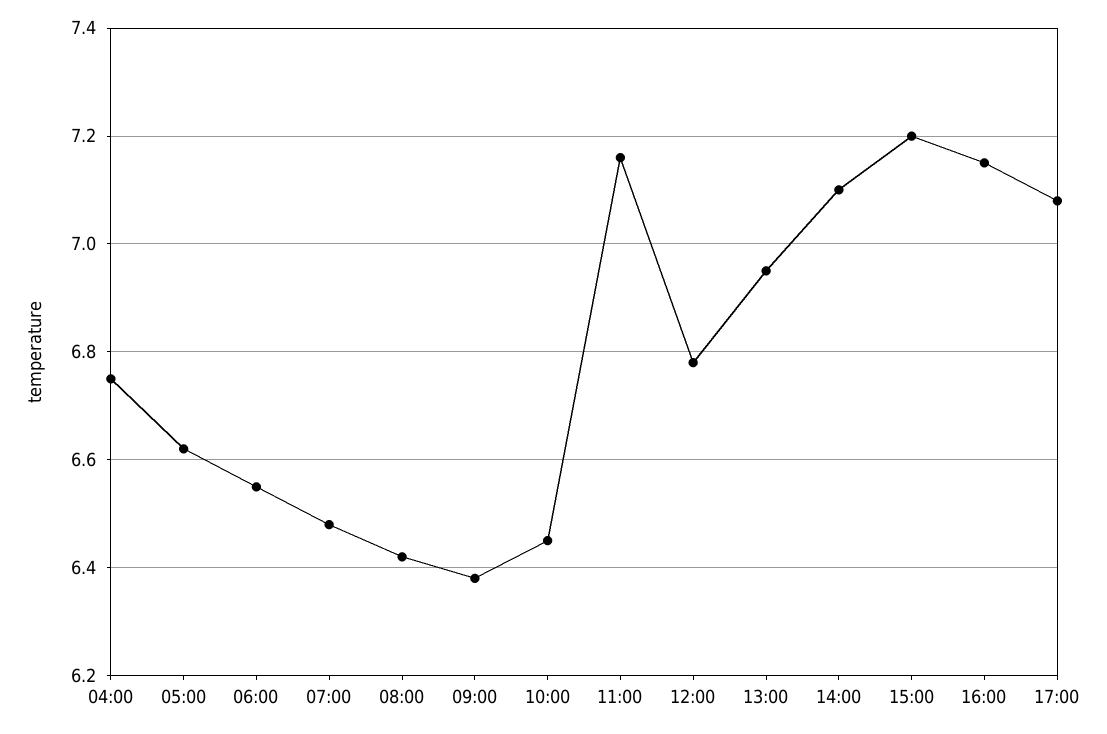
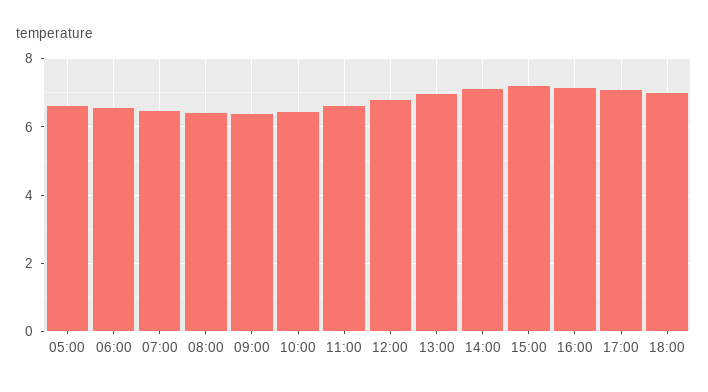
04:00: 6.75 -> none
11:00: 7.15 -> 6.6
18:00: none -> 7

